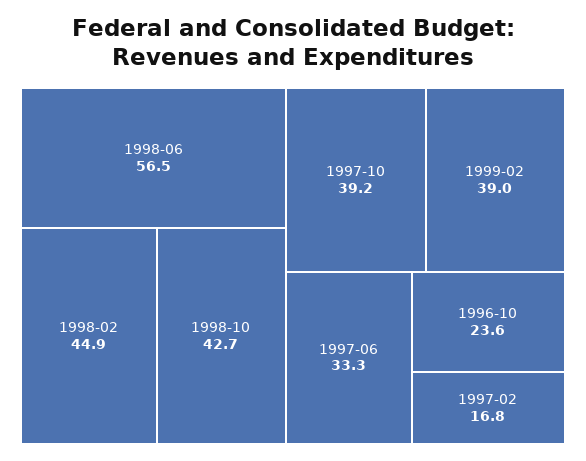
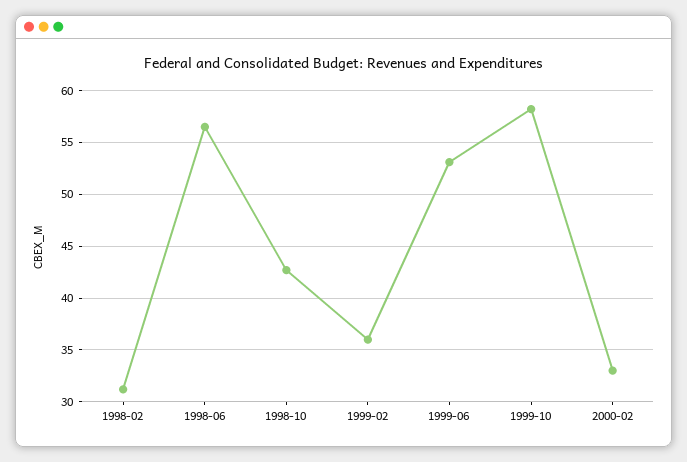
1998-02: 44.9 -> 31
1997-10: 39.2 -> none
1999-02: 39 -> 36
1997-06: 33.3 -> none
1996-10: 23.6 -> none
1997-02: 16.8 -> none
1999-06: none -> 53
1999-10: none -> 58
2000-02: none -> 33

